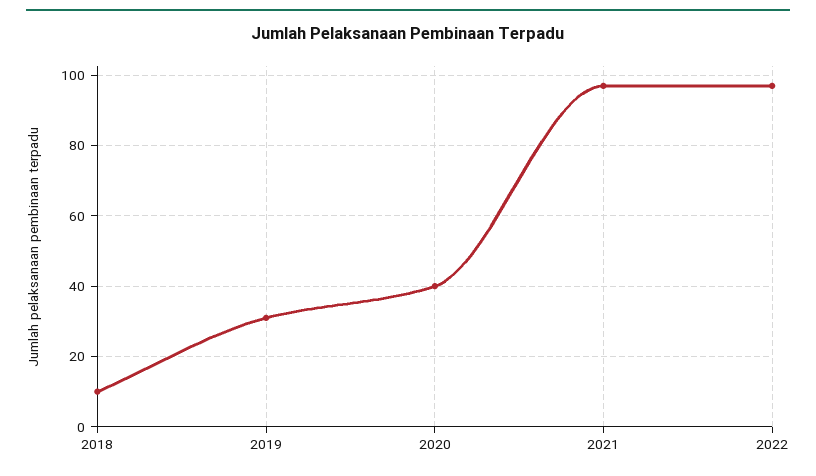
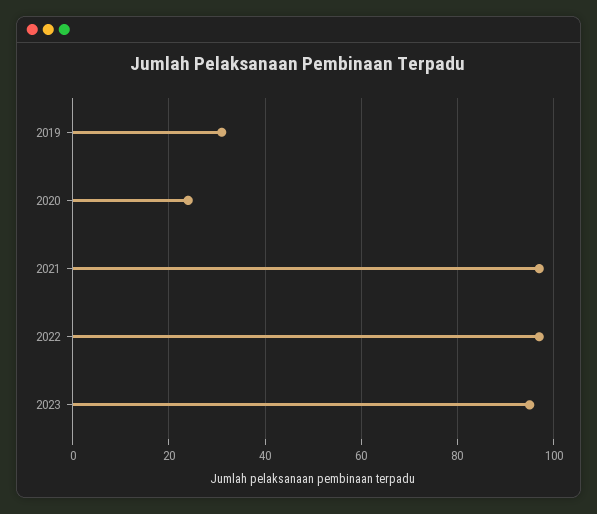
2018: 10 -> none
2020: 40 -> 25
2023: none -> 95

